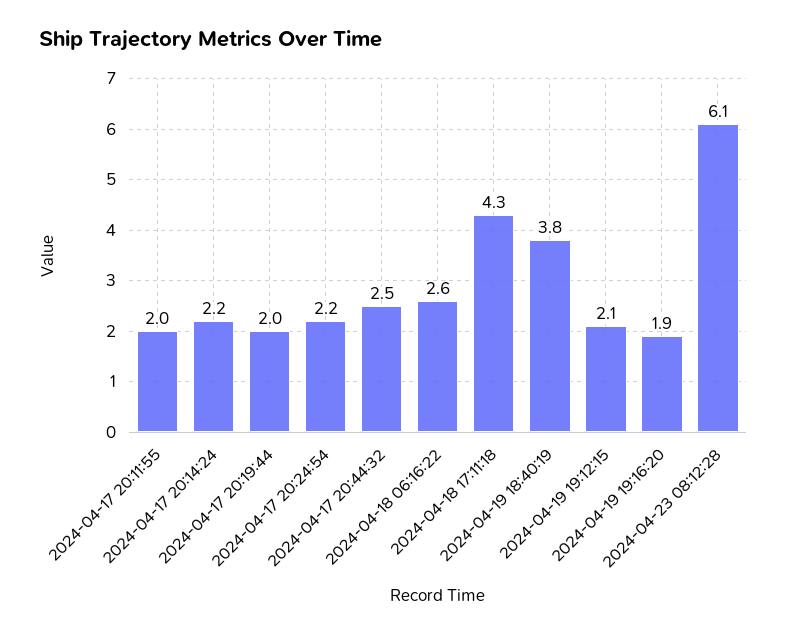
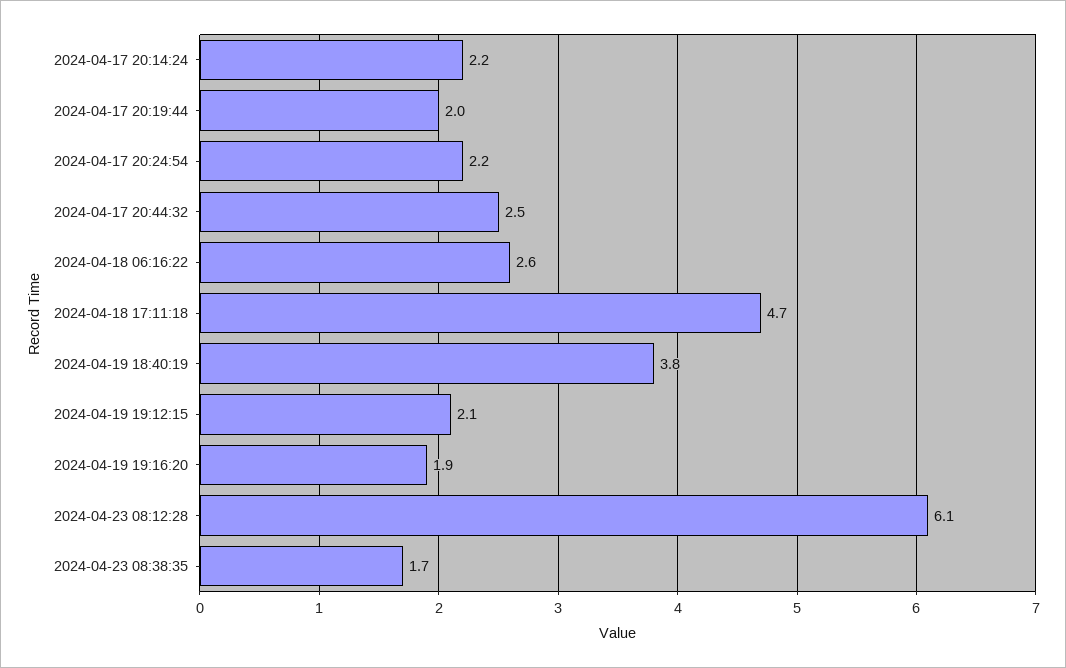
2024-04-17 20:11:55: 2 -> none
2024-04-18 17:11:18: 4.3 -> 4.7
2024-04-23 08:38:35: none -> 1.7

